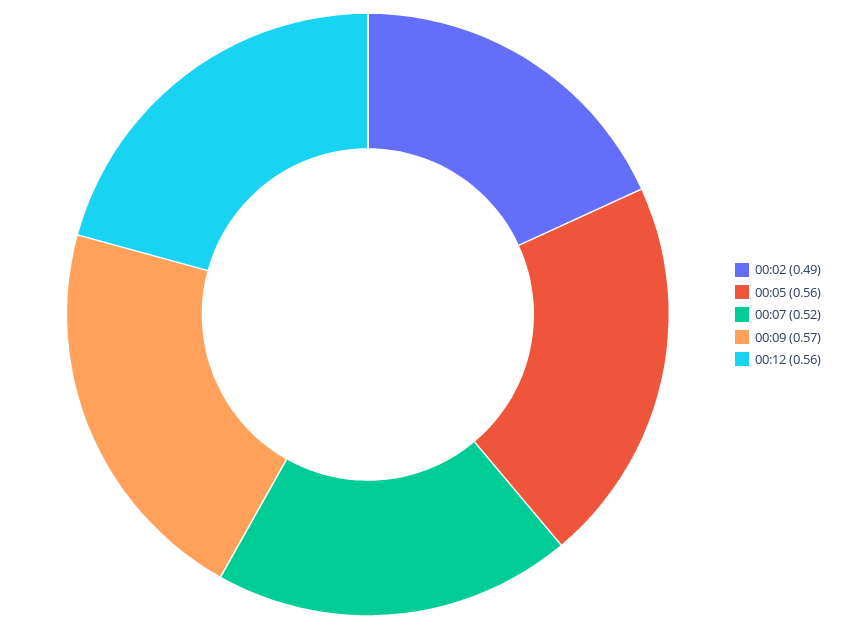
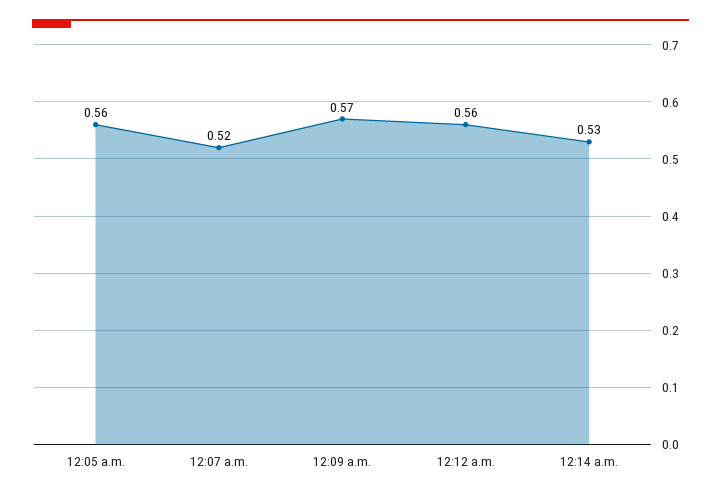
00:02: 0.49 -> none
12:14 a.m.: none -> 0.53

